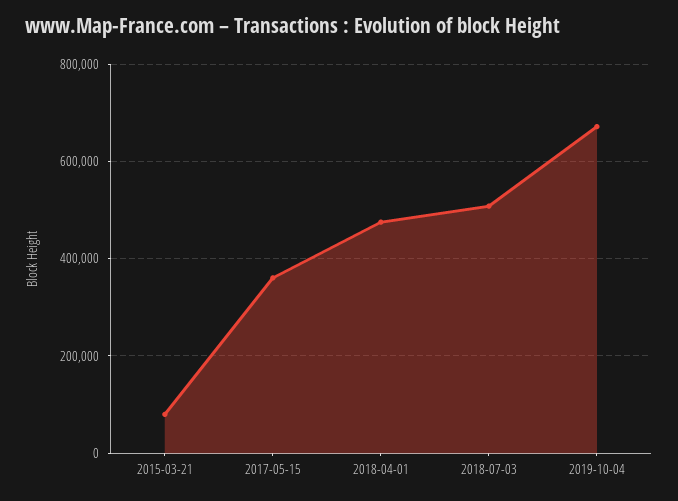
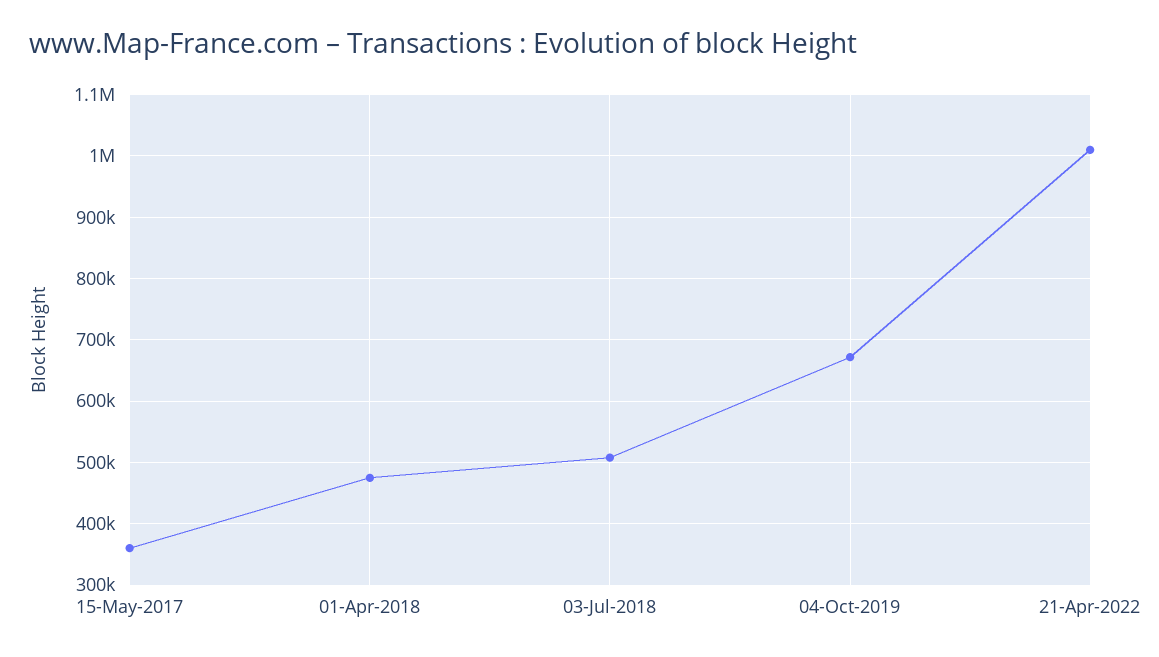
2015-03-21: 80000 -> none
21-Apr-2022: none -> 1010000

